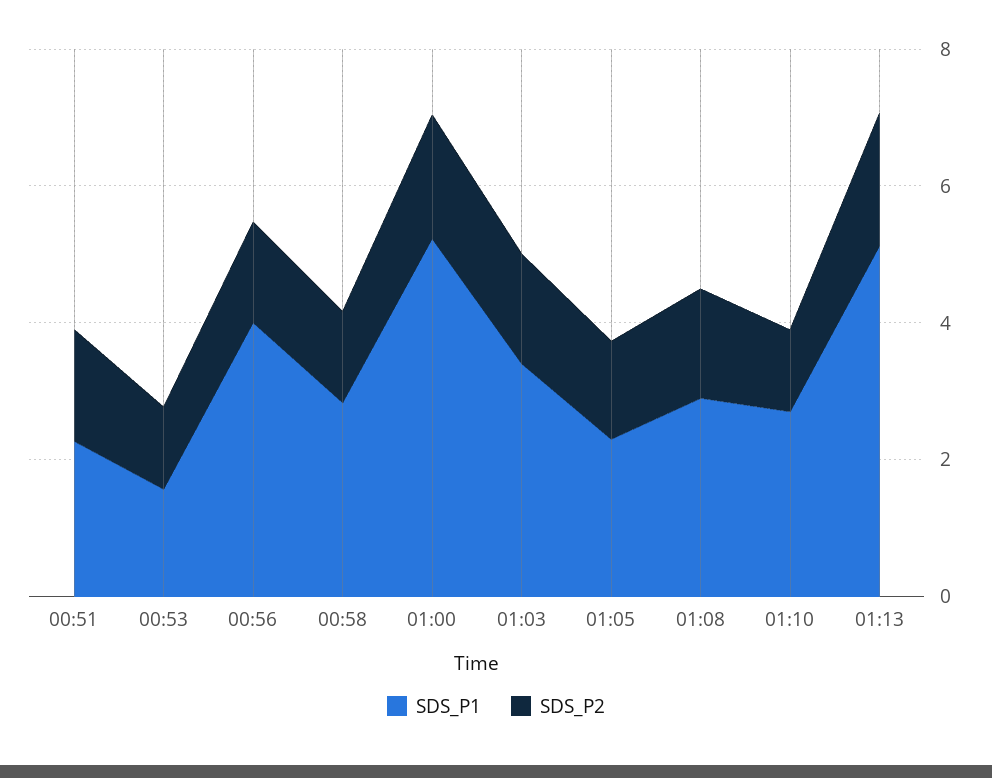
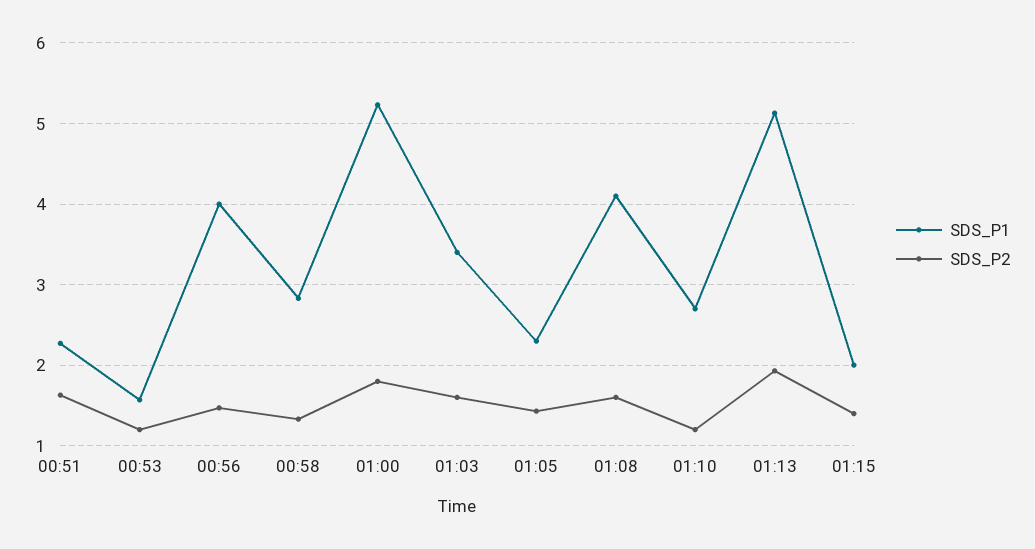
SDS_P1, 01:08: 3 -> 4.1
SDS_P1, 01:15: none -> 2
SDS_P2, 01:15: none -> 1.4

